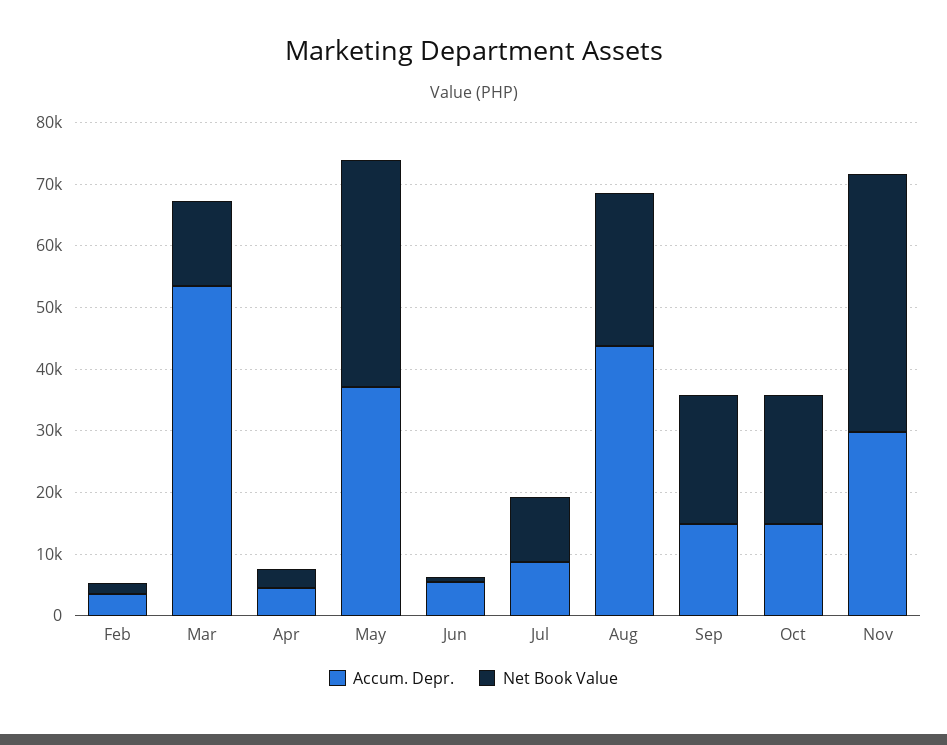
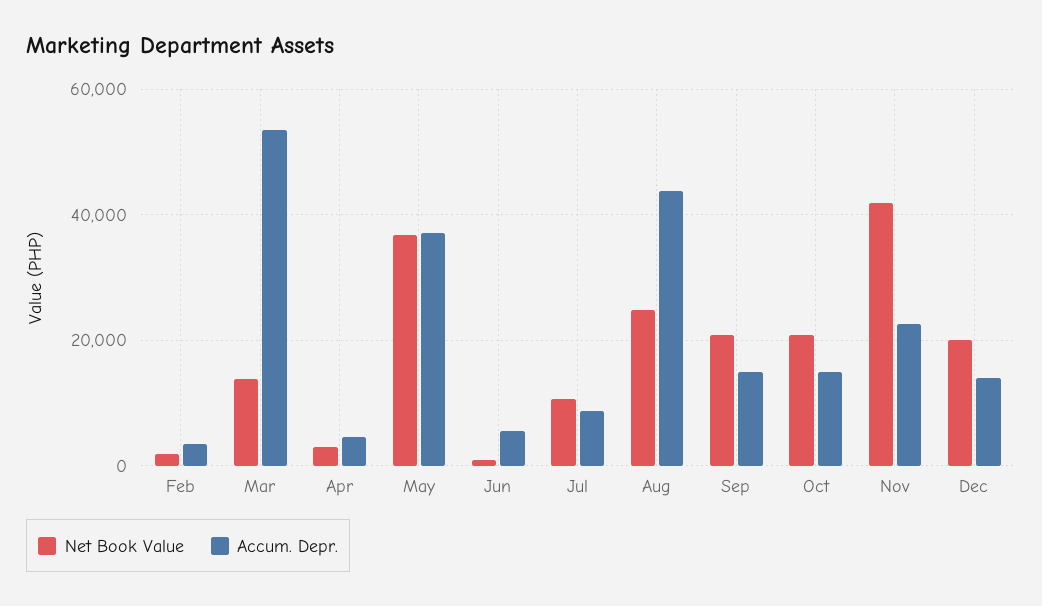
Accum. Depr., Nov: 30000 -> 22000
Net Book Value, Dec: none -> 20000
Accum. Depr., Dec: none -> 14000

